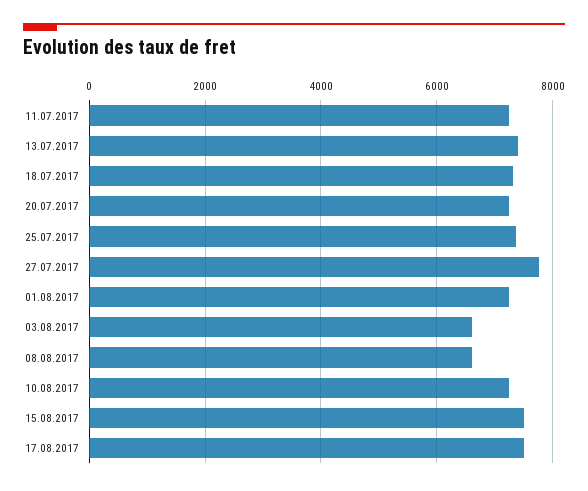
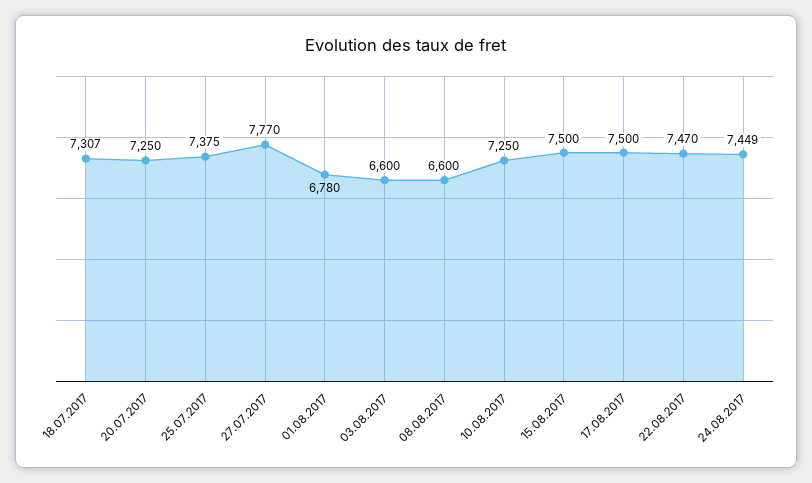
11.07.2017: 7200 -> none
13.07.2017: 7400 -> none
01.08.2017: 7200 -> 6780
22.08.2017: none -> 7470
24.08.2017: none -> 7449

